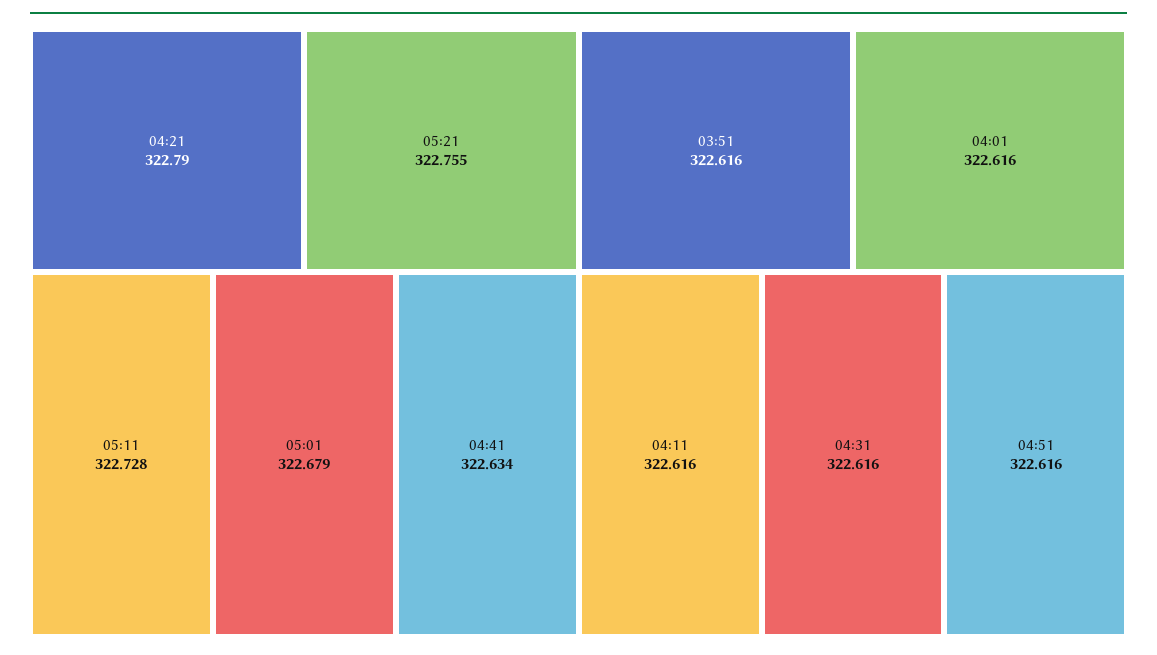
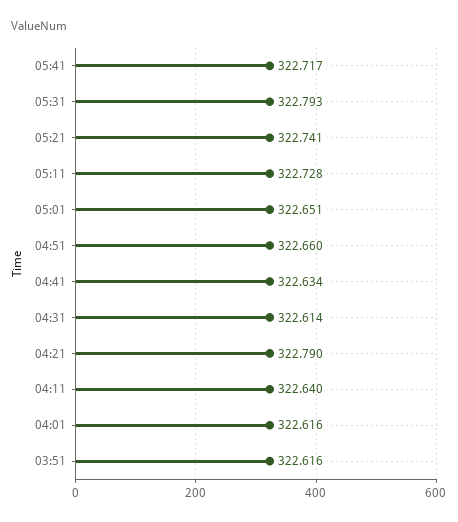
05:21: 322.755 -> 322.741
05:01: 322.679 -> 322.651
04:11: 322.616 -> 322.64
04:31: 322.616 -> 322.614
04:51: 322.616 -> 322.66
05:41: none -> 322.717
05:31: none -> 322.793

